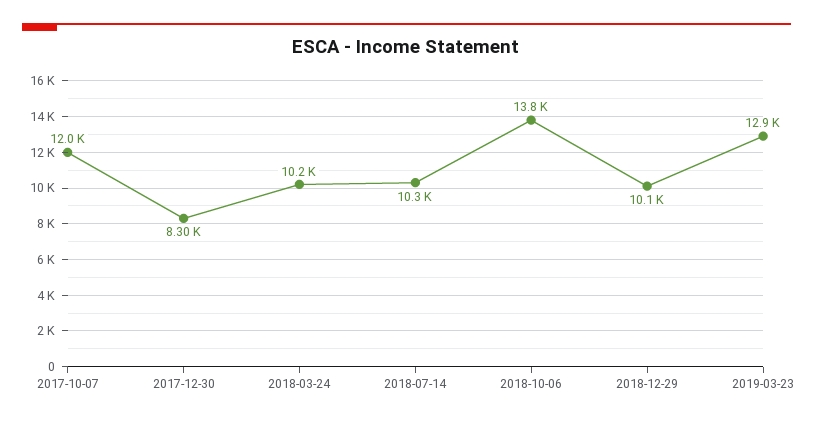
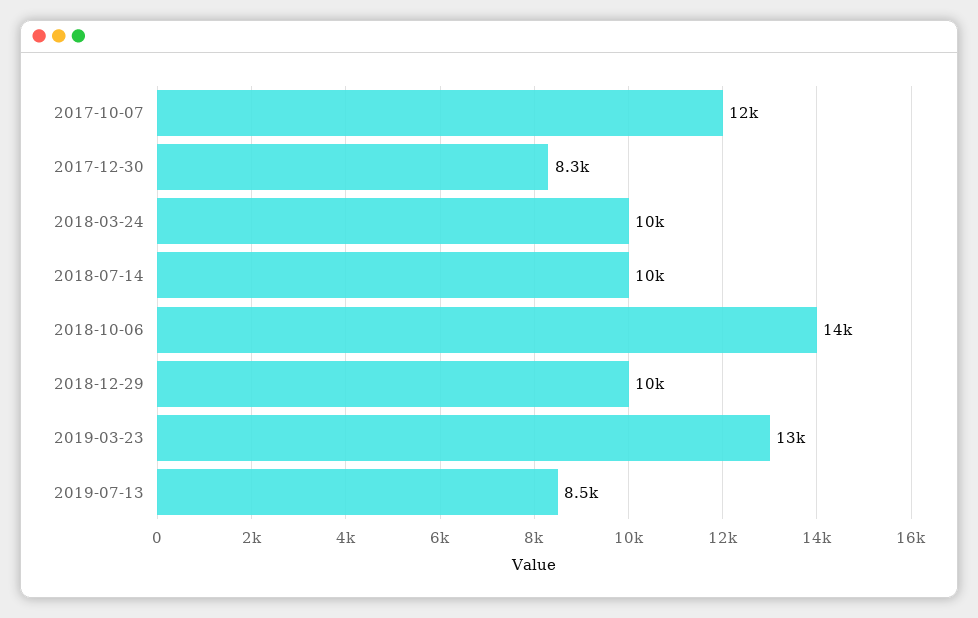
2019-07-13: none -> 8500

